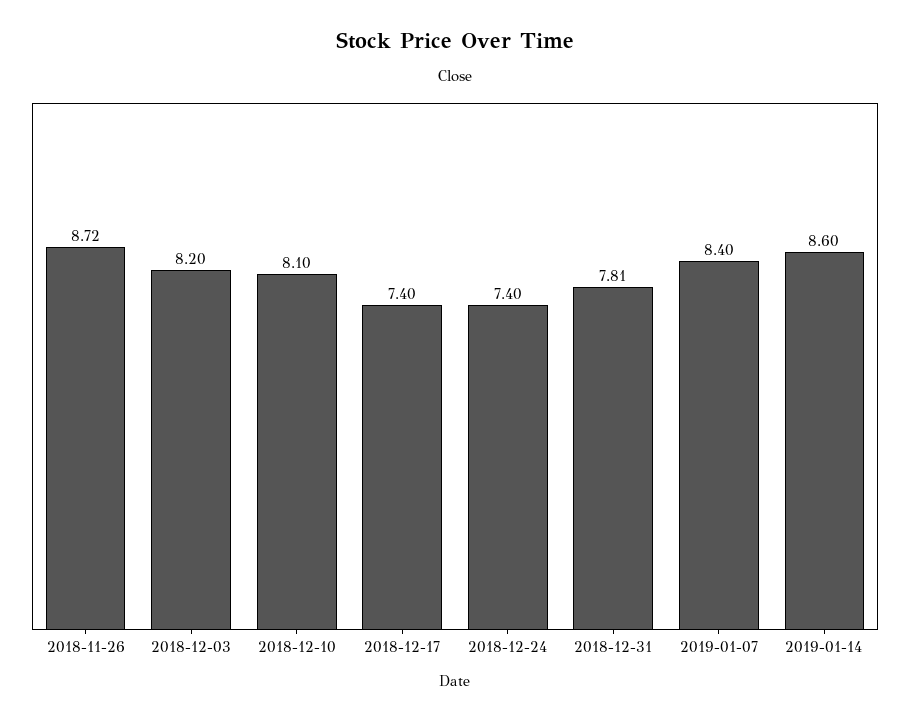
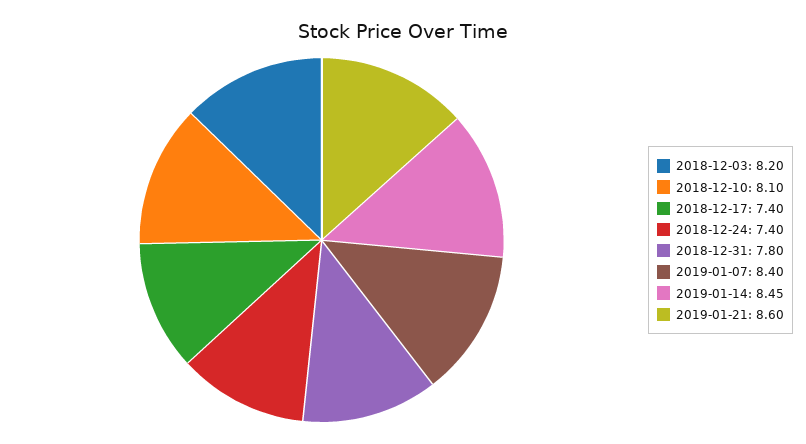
2018-11-26: 8.72 -> none
2018-12-31: 7.81 -> 7.8
2019-01-14: 8.6 -> 8.45
2019-01-21: none -> 8.6

